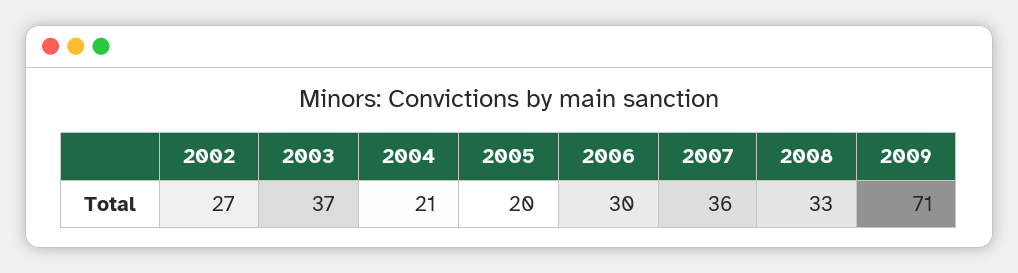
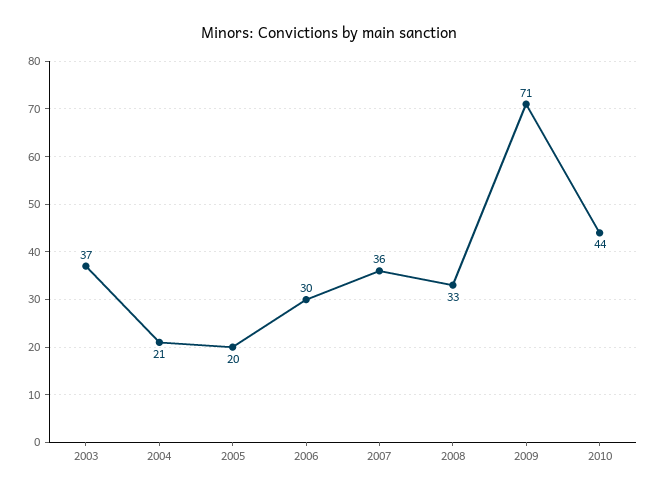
2002: 27 -> none
2010: none -> 44

